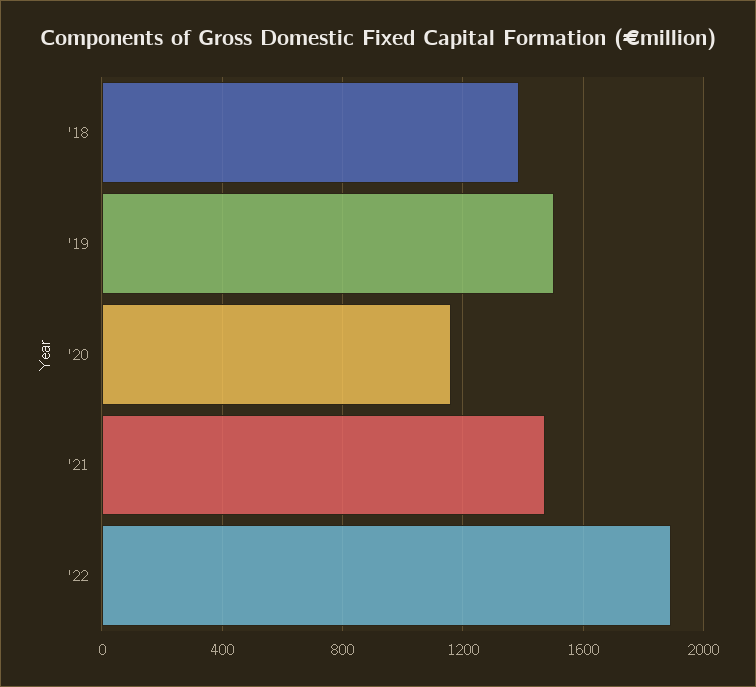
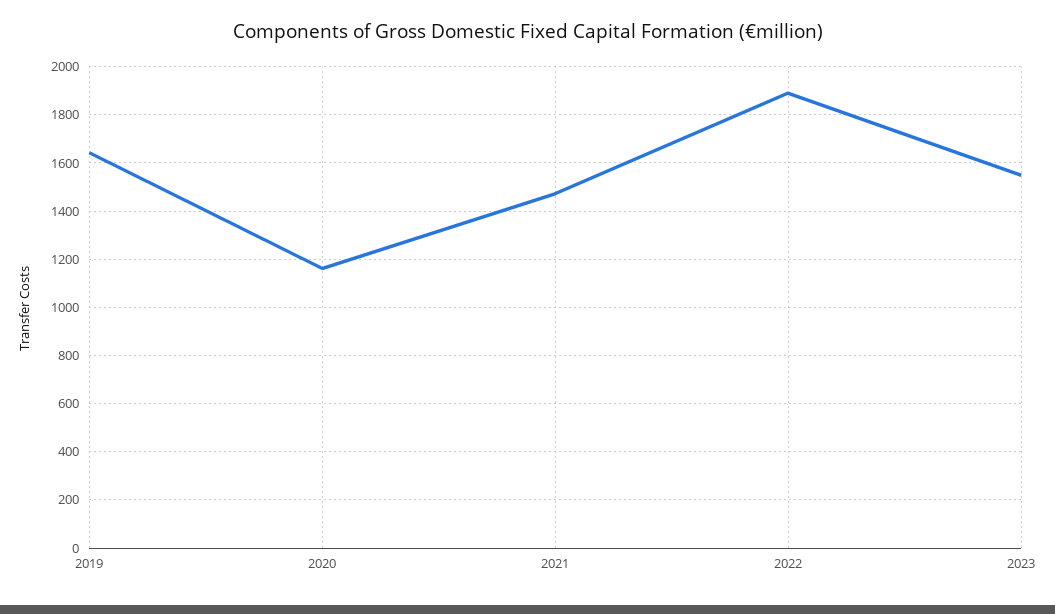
'18: 1400 -> none
'19: 1500 -> 1650
2023: none -> 1550

